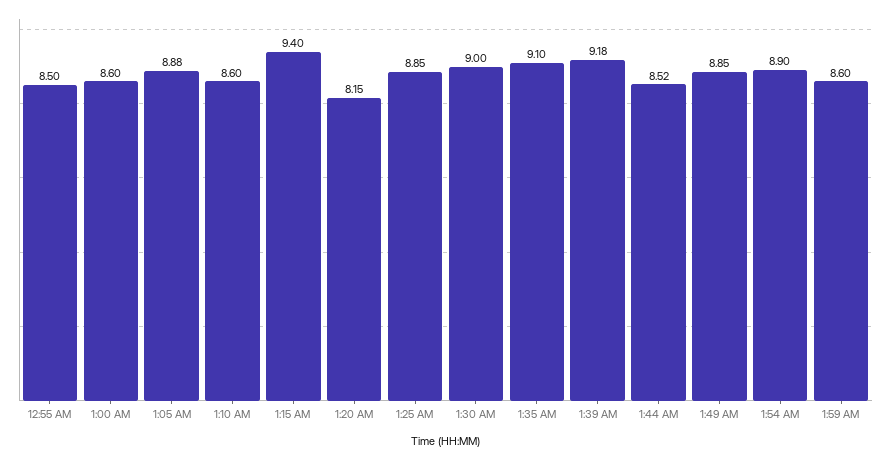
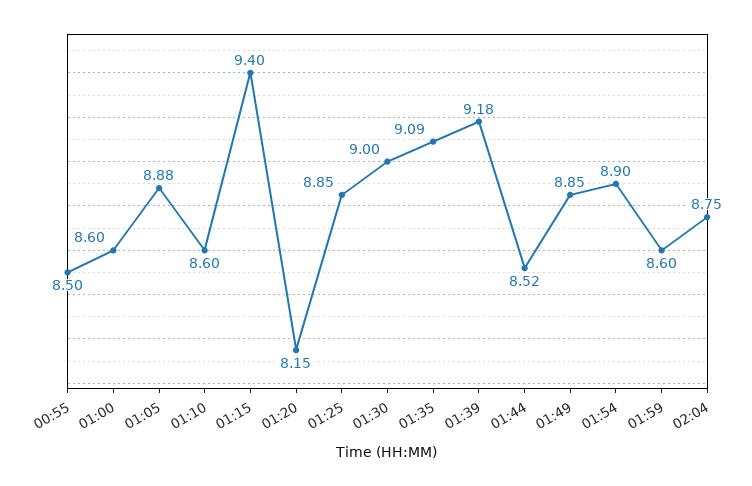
1:35 AM: 9.1 -> 9.09
02:04: none -> 8.75

